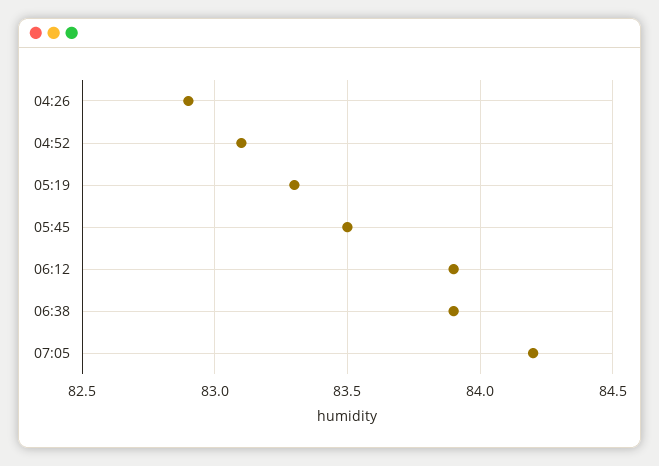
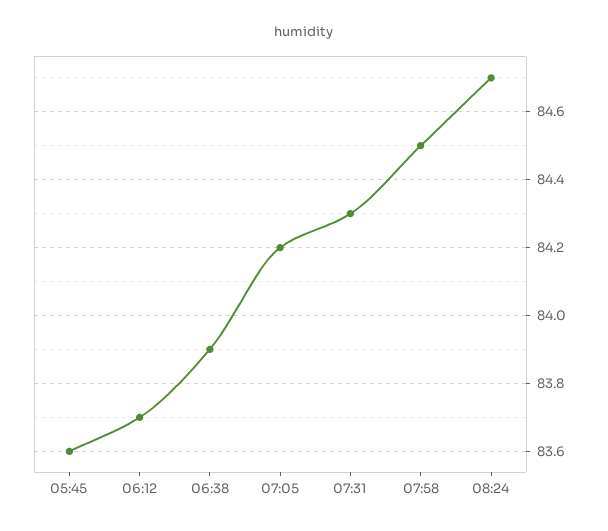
04:26: 82.9 -> none
04:52: 83.1 -> none
05:19: 83.3 -> none
05:45: 83.5 -> 83.6
06:12: 83.9 -> 83.7
07:31: none -> 84.3
07:58: none -> 84.5
08:24: none -> 84.7

